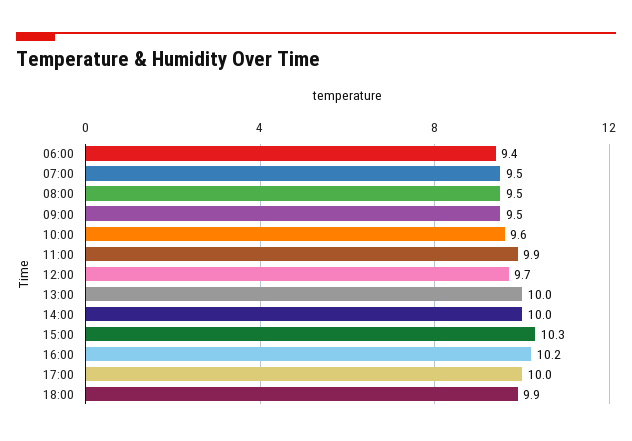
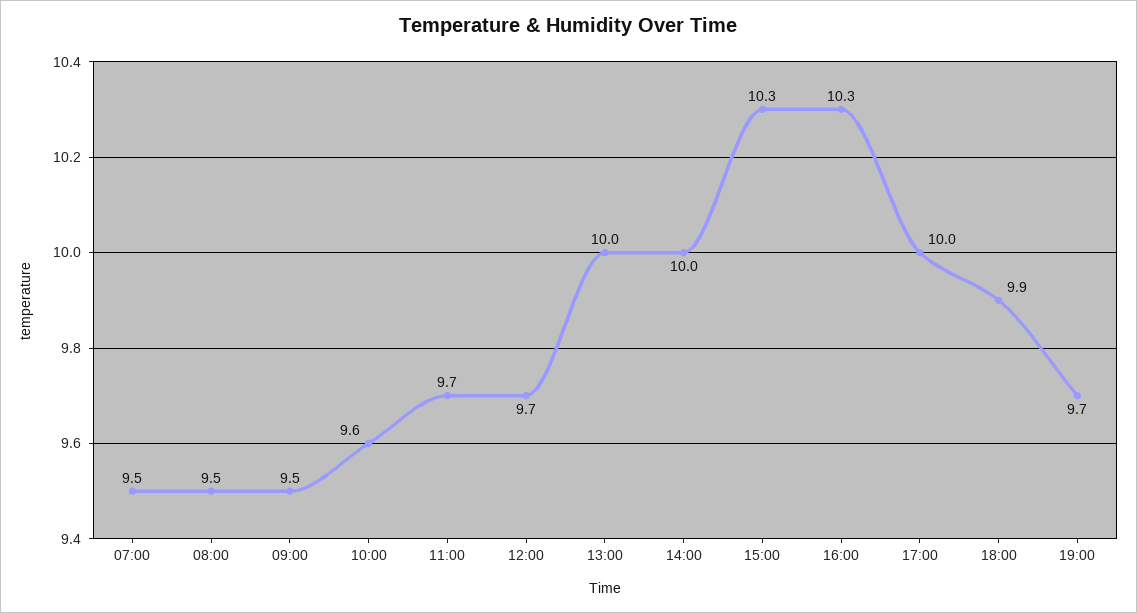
06:00: 9.4 -> none
11:00: 9.9 -> 9.7
16:00: 10.2 -> 10.3
19:00: none -> 9.7

